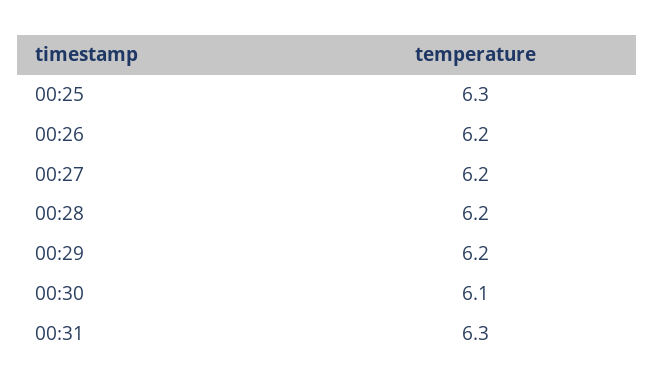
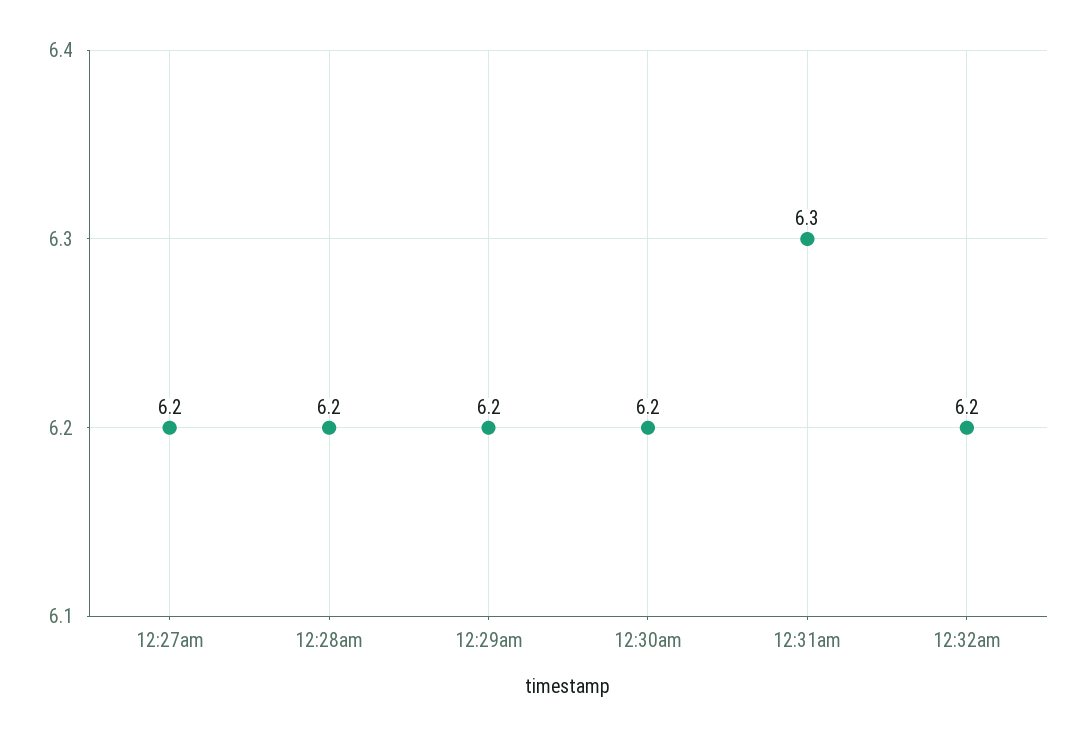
00:25: 6.3 -> none
00:26: 6.2 -> none
00:30: 6.1 -> 6.2
12:32am: none -> 6.2

